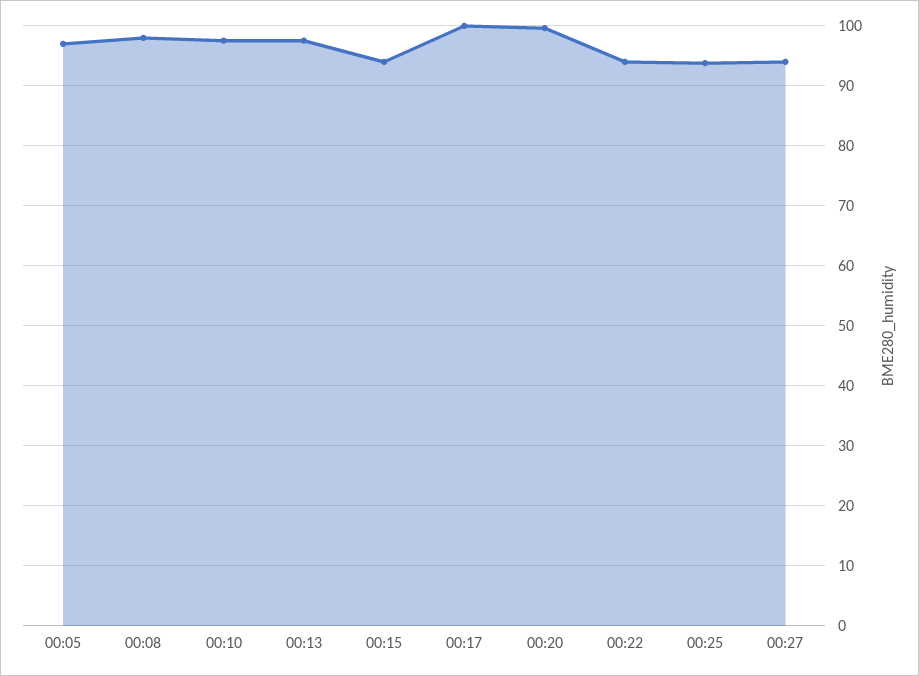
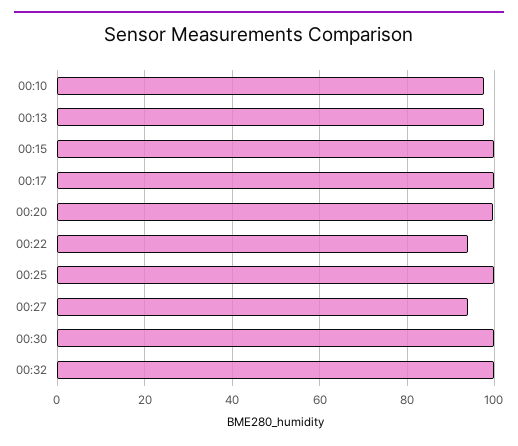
00:05: 97 -> none
00:08: 98 -> none
00:15: 94 -> 100
00:25: 94 -> 100
00:30: none -> 100
00:32: none -> 100

